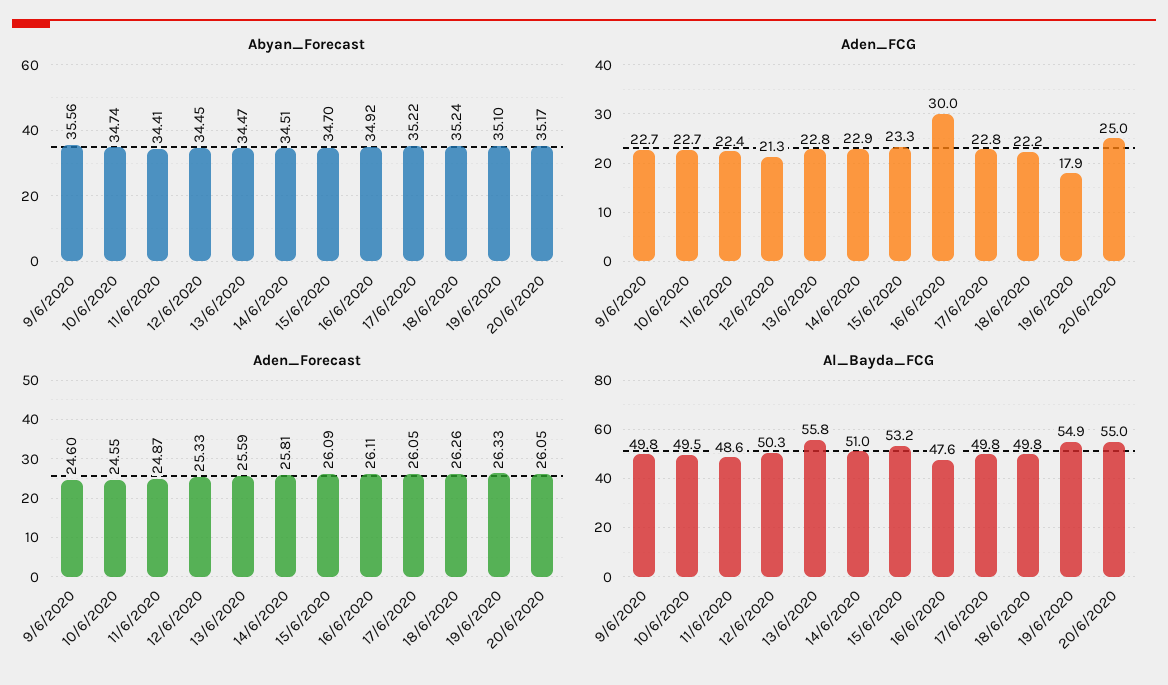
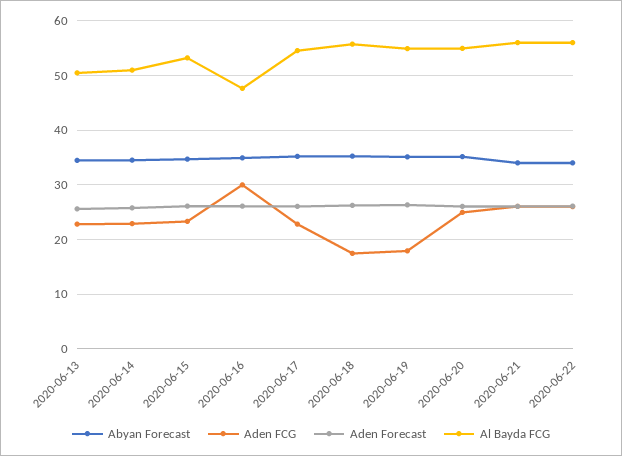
Abyan_Forecast, 9/6/2020: 35.56 -> none
Abyan_Forecast, 10/6/2020: 34.74 -> none
Abyan_Forecast, 11/6/2020: 34.41 -> none
Abyan_Forecast, 12/6/2020: 34.45 -> none
Aden_FCG, 9/6/2020: 22.7 -> none
Aden_FCG, 10/6/2020: 22.7 -> none
Aden_FCG, 11/6/2020: 22.4 -> none
Aden_FCG, 12/6/2020: 21.3 -> none
Aden_FCG, 18/6/2020: 22.2 -> 18
Aden_Forecast, 9/6/2020: 24.6 -> none
Aden_Forecast, 10/6/2020: 24.55 -> none
Aden_Forecast, 11/6/2020: 24.87 -> none
Aden_Forecast, 12/6/2020: 25.33 -> none
Al_Bayda_FCG, 9/6/2020: 49.8 -> none
Al_Bayda_FCG, 10/6/2020: 49.5 -> none
Al_Bayda_FCG, 11/6/2020: 48.6 -> none
Al_Bayda_FCG, 12/6/2020: 50.3 -> none
Al_Bayda_FCG, 13/6/2020: 55.8 -> 50
Al_Bayda_FCG, 17/6/2020: 49.8 -> 54
Al_Bayda_FCG, 18/6/2020: 49.8 -> 56
Abyan_Forecast, 2020-06-21: none -> 34
Aden_FCG, 2020-06-21: none -> 26
Aden_Forecast, 2020-06-21: none -> 26
Al_Bayda_FCG, 2020-06-21: none -> 56
Abyan_Forecast, 2020-06-22: none -> 34
Aden_FCG, 2020-06-22: none -> 26
Aden_Forecast, 2020-06-22: none -> 26
Al_Bayda_FCG, 2020-06-22: none -> 56

